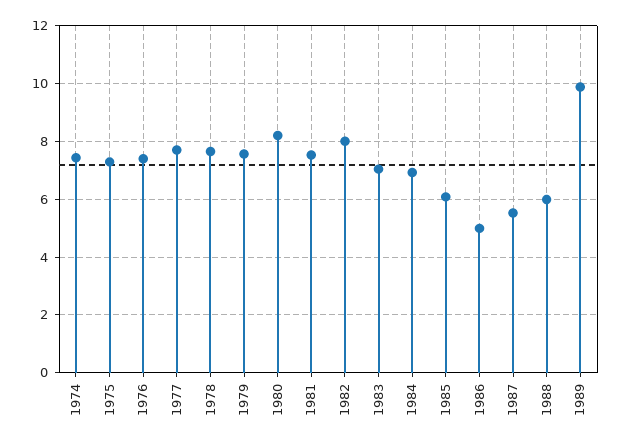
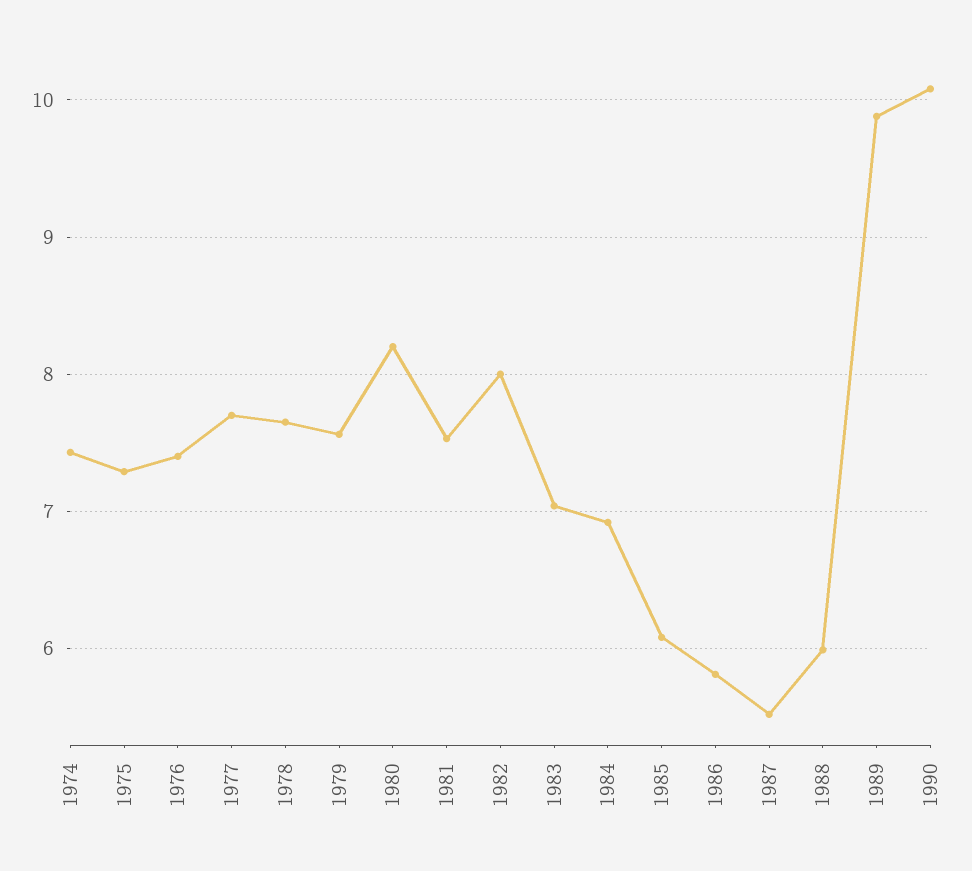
1986: 5 -> 5.8
1990: none -> 10.1

